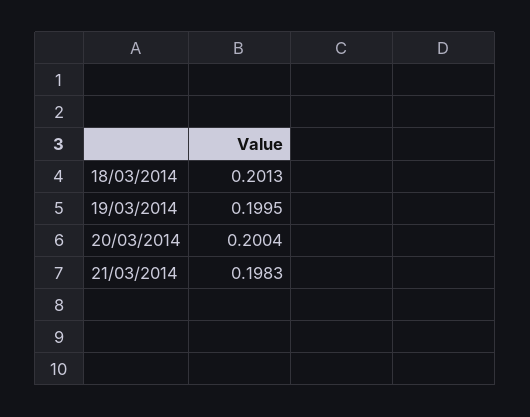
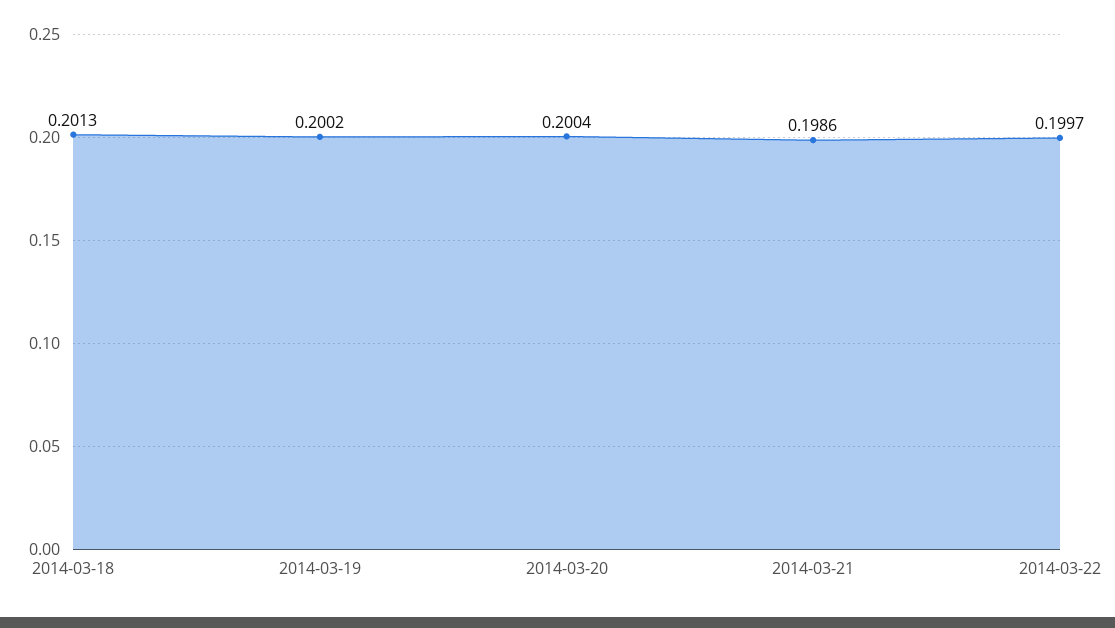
19/03/2014: 0.1995 -> 0.2002
21/03/2014: 0.1983 -> 0.1986
2014-03-22: none -> 0.1997

